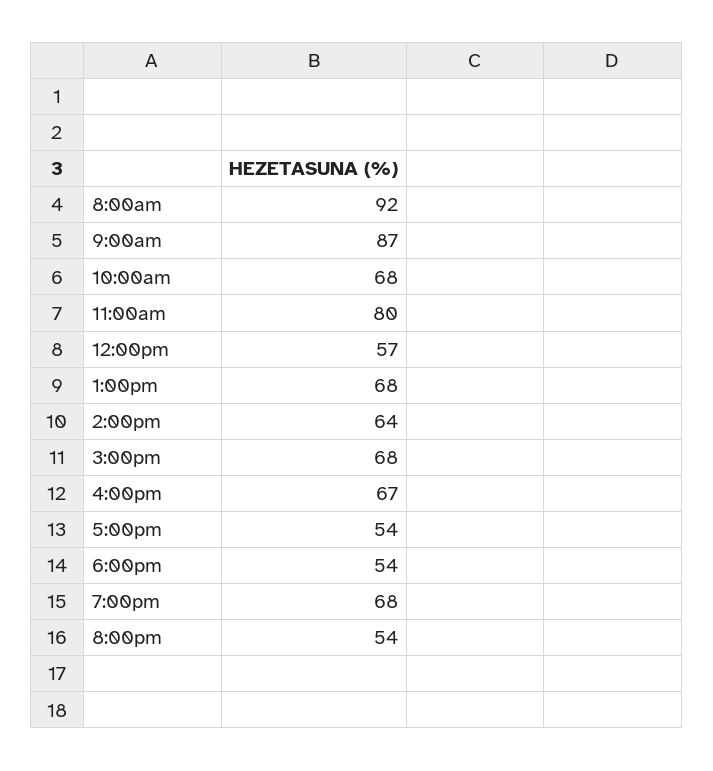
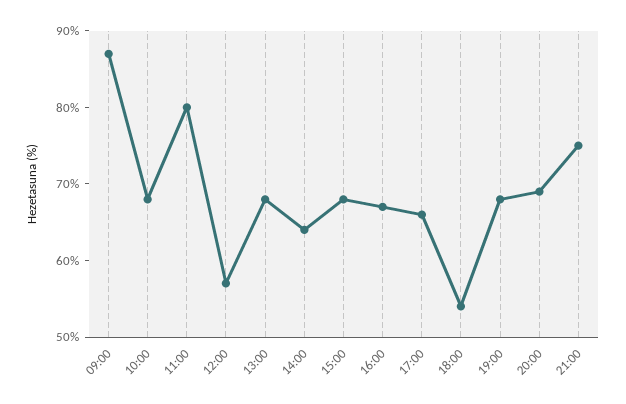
8:00am: 92 -> none
5:00pm: 54 -> 65
8:00pm: 54 -> 70
21:00: none -> 75

